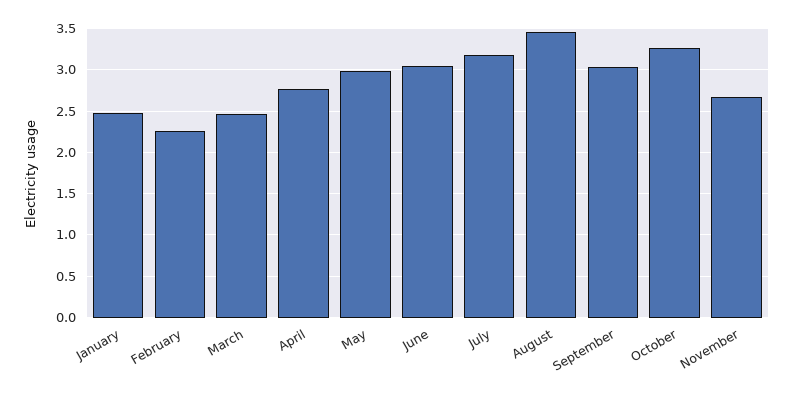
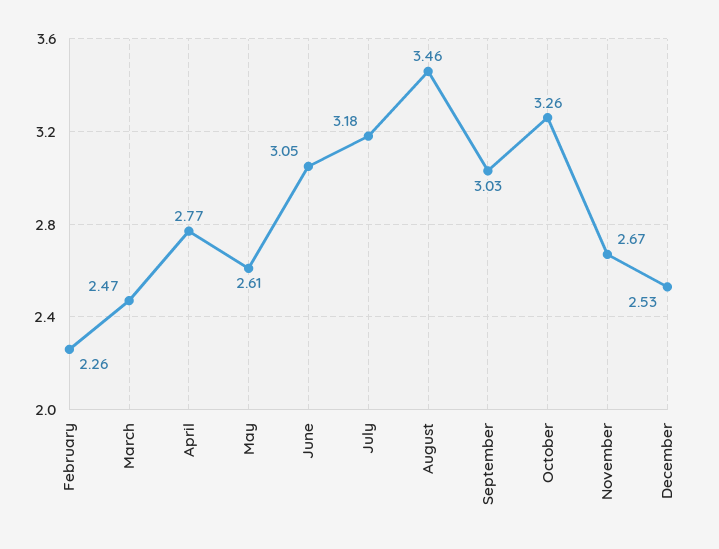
January: 2.5 -> none
May: 3 -> 2.61
December: none -> 2.53

